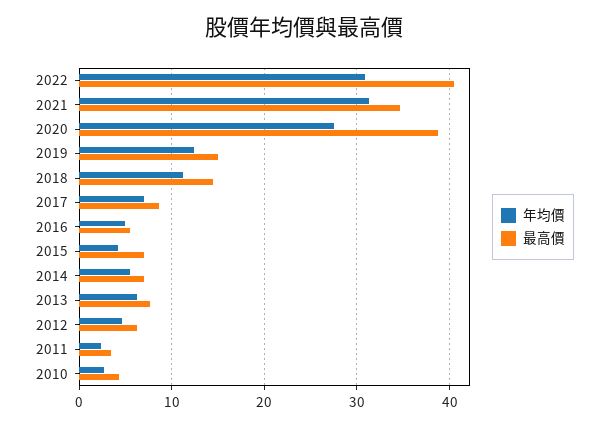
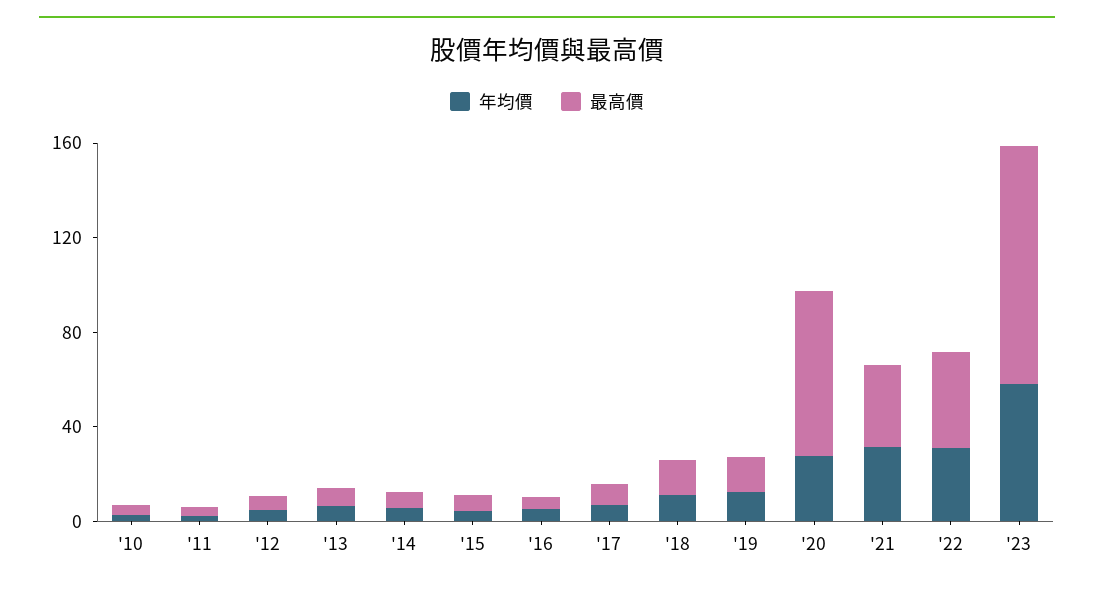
最高價, 2020: 39 -> 70
年均價, '23: none -> 60
最高價, '23: none -> 100

